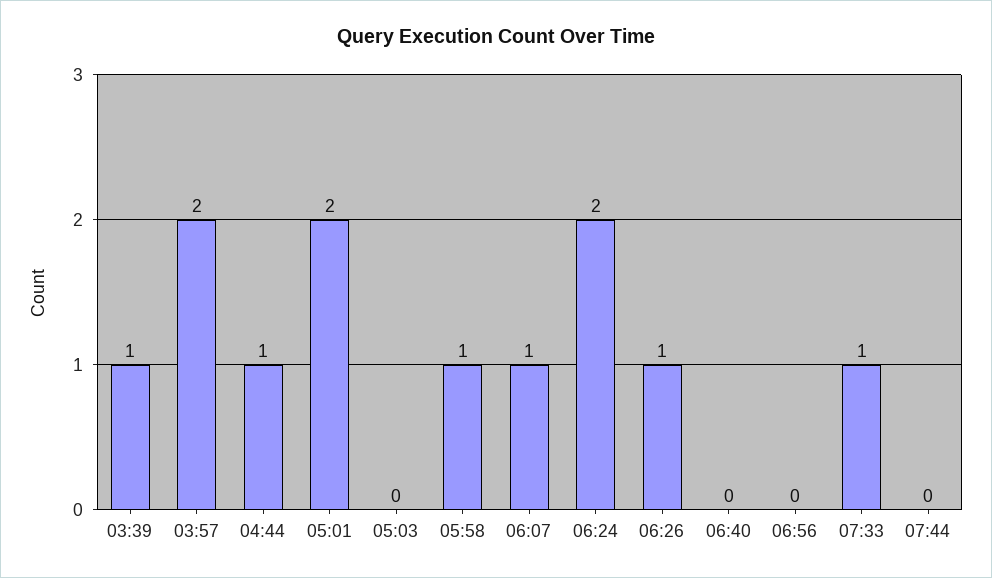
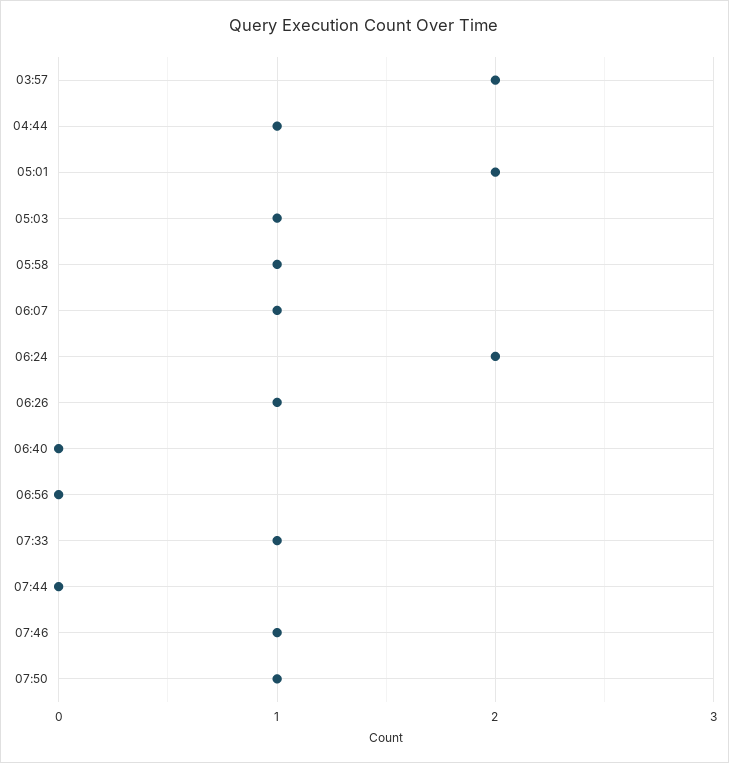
03:39: 1 -> none
05:03: 0 -> 1
07:46: none -> 1
07:50: none -> 1

